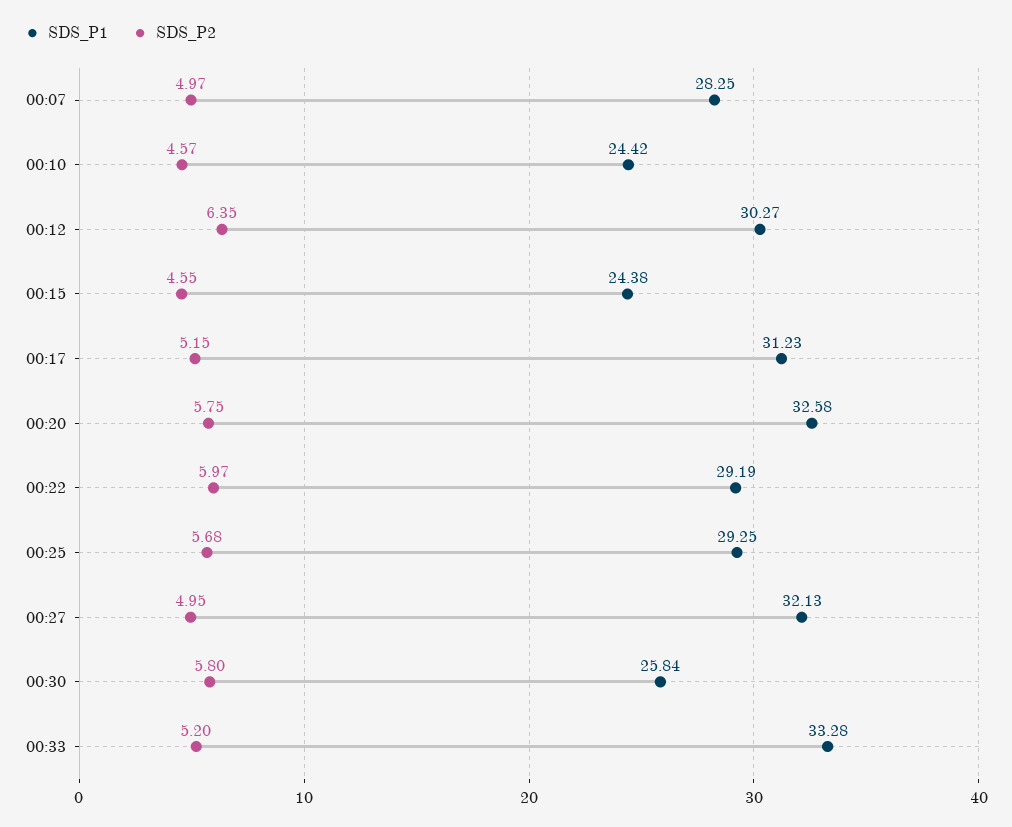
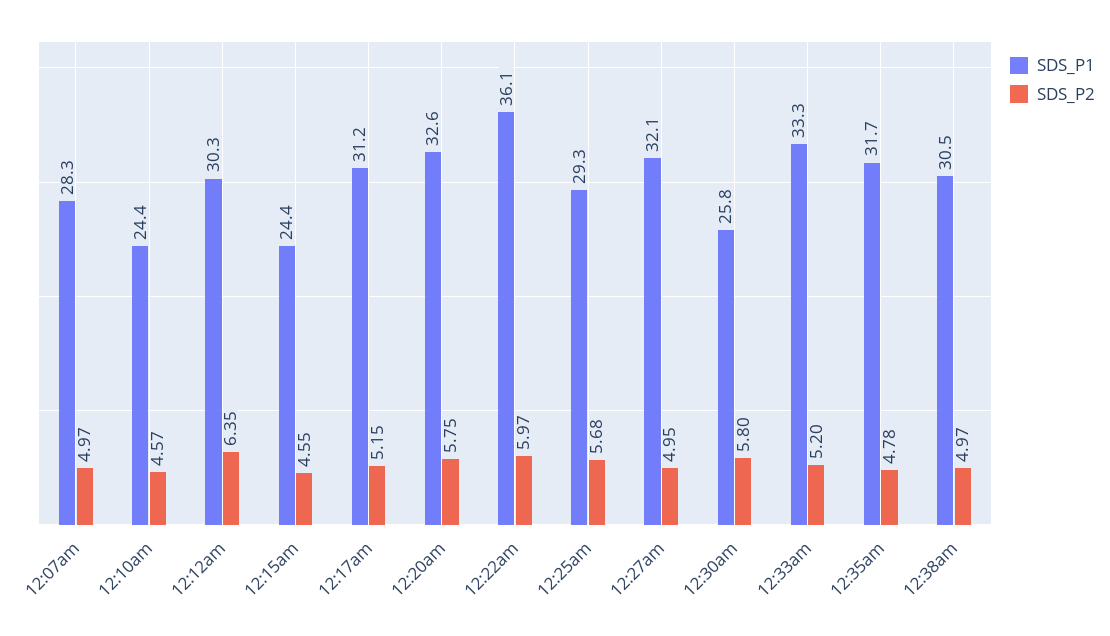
SDS_P1, 00:22: 29.19 -> 36.1
SDS_P1, 12:35am: none -> 31.7
SDS_P2, 12:35am: none -> 4.78
SDS_P1, 12:38am: none -> 30.5
SDS_P2, 12:38am: none -> 4.97

